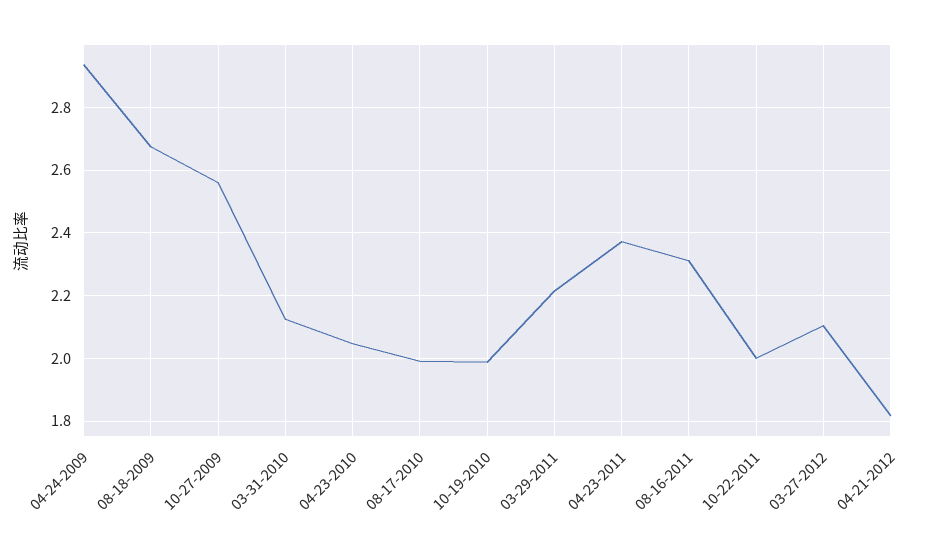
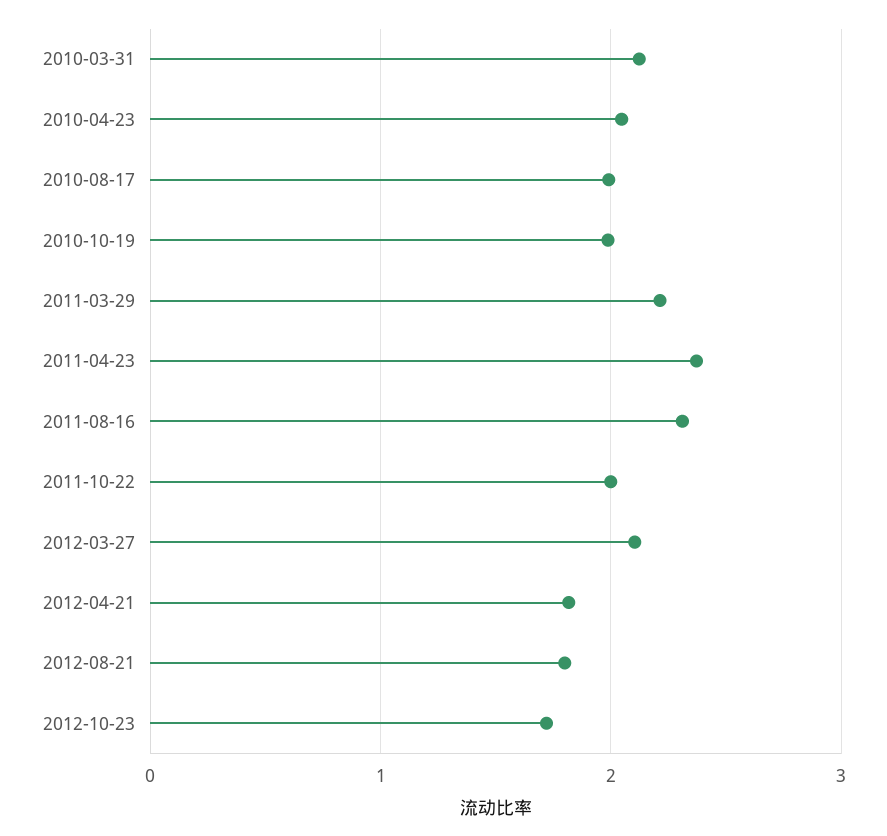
04-24-2009: 2.94 -> none
08-18-2009: 2.68 -> none
10-27-2009: 2.56 -> none
2012-08-21: none -> 1.8
2012-10-23: none -> 1.7

